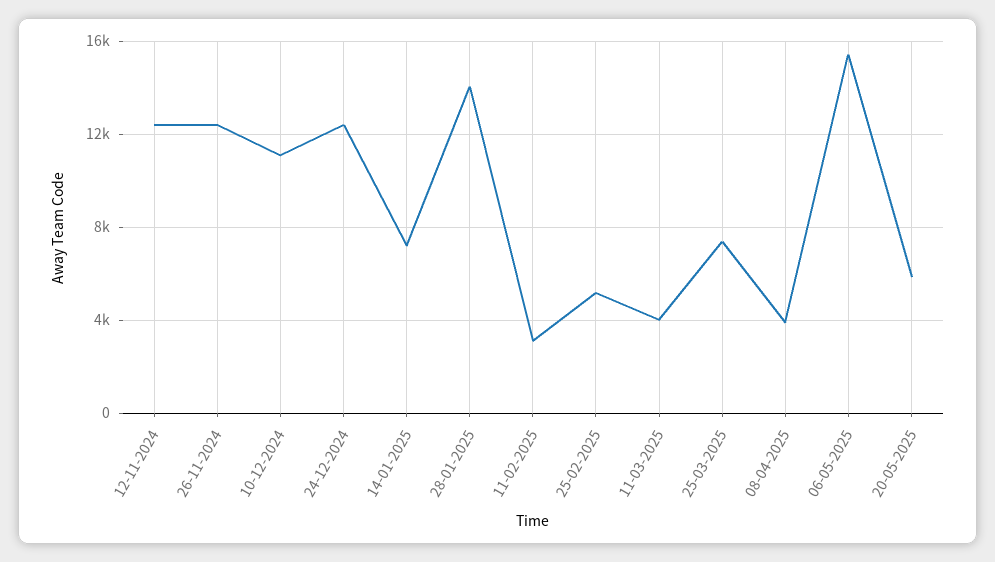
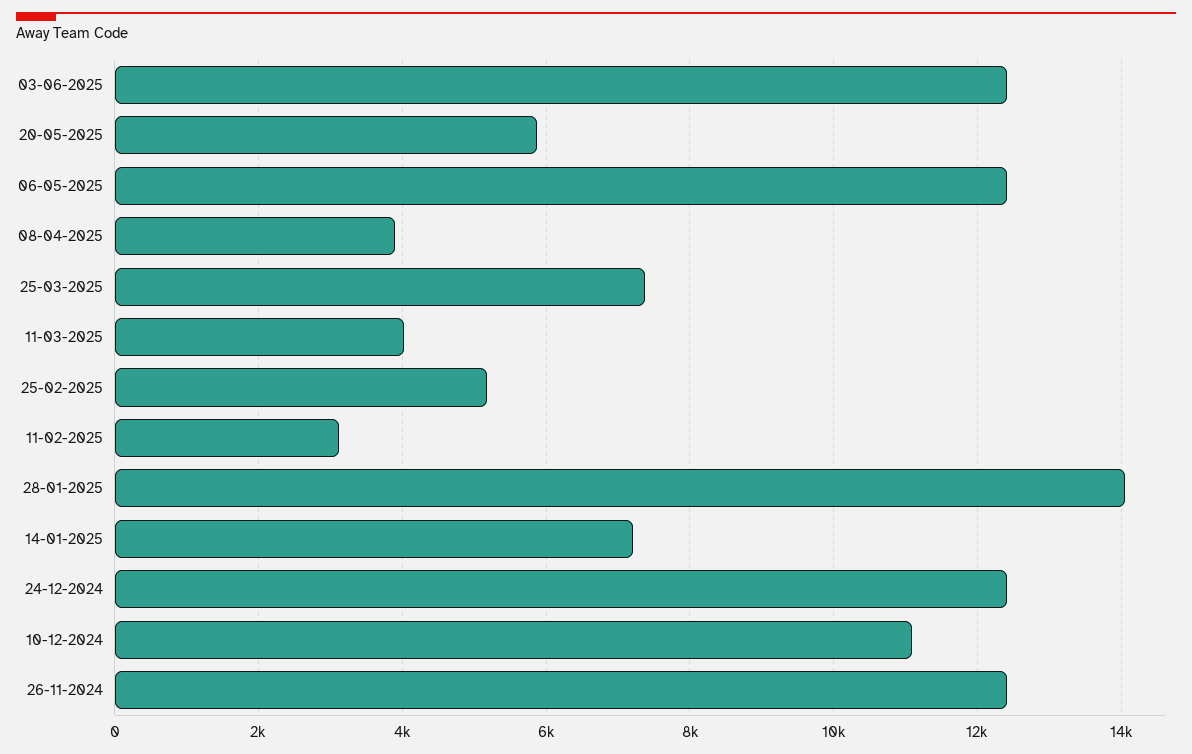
12-11-2024: 12500 -> none
06-05-2025: 15500 -> 12400
03-06-2025: none -> 12400

